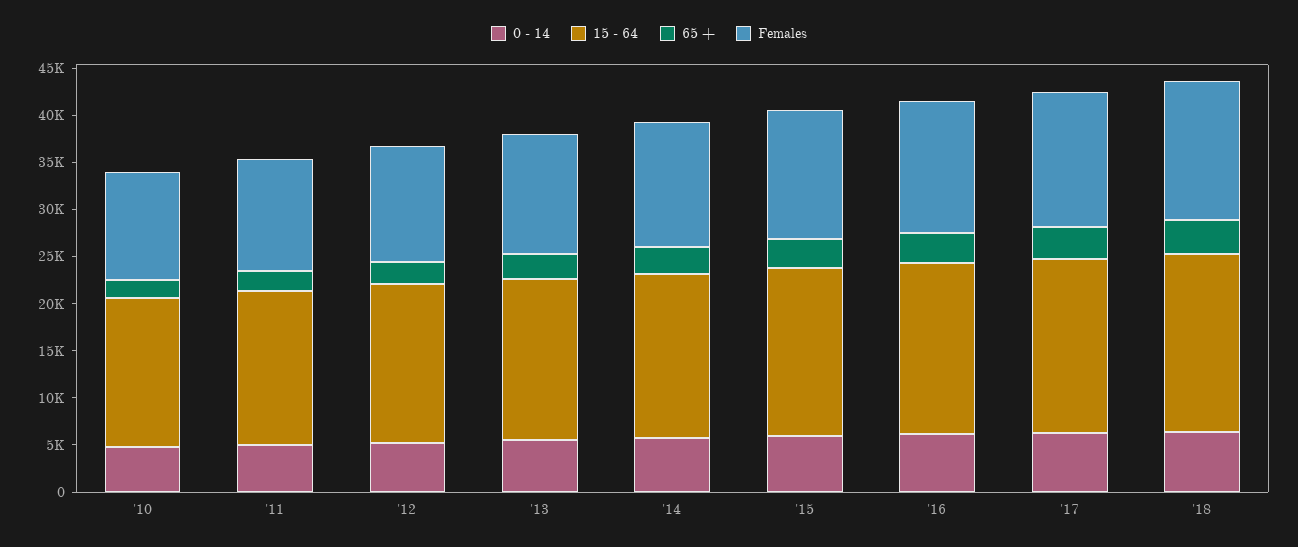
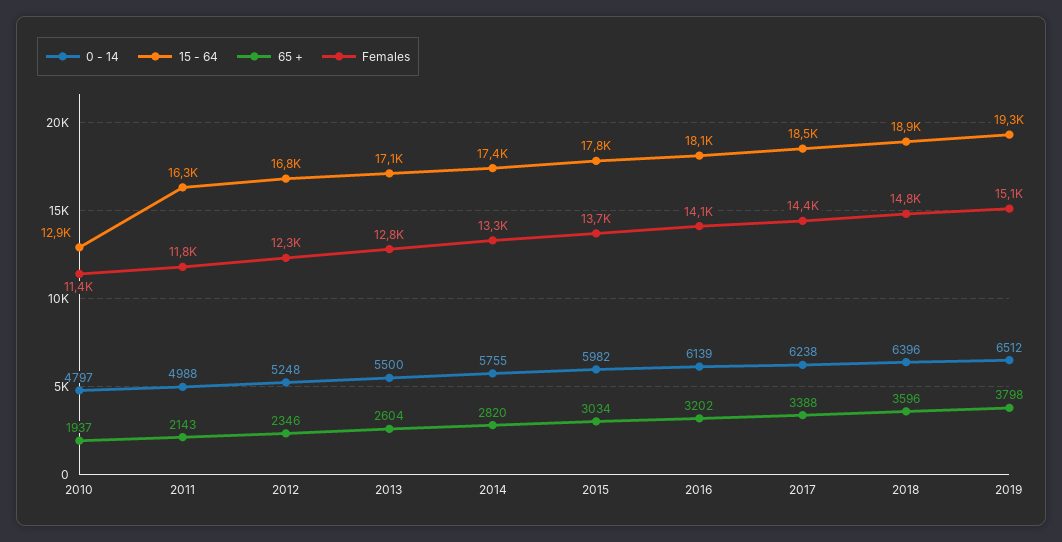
15 - 64, '10: 16000 -> 12900
0 - 14, 2019: none -> 6512
15 - 64, 2019: none -> 19300
65 +, 2019: none -> 3798
Females, 2019: none -> 15100

